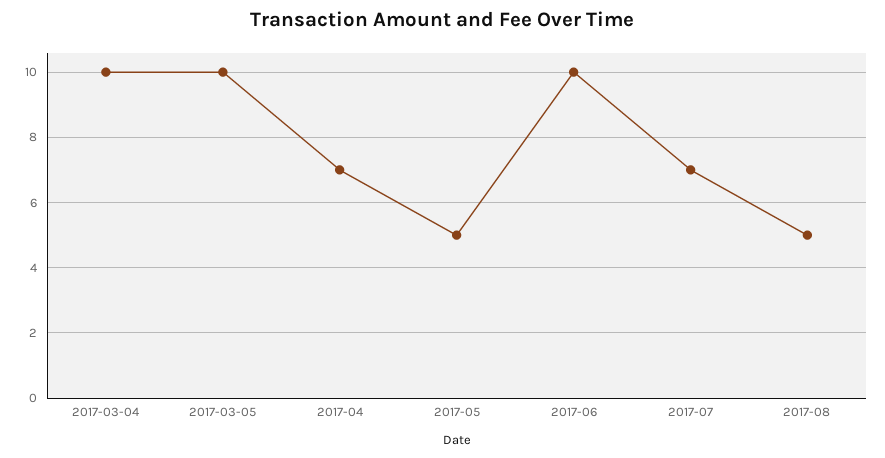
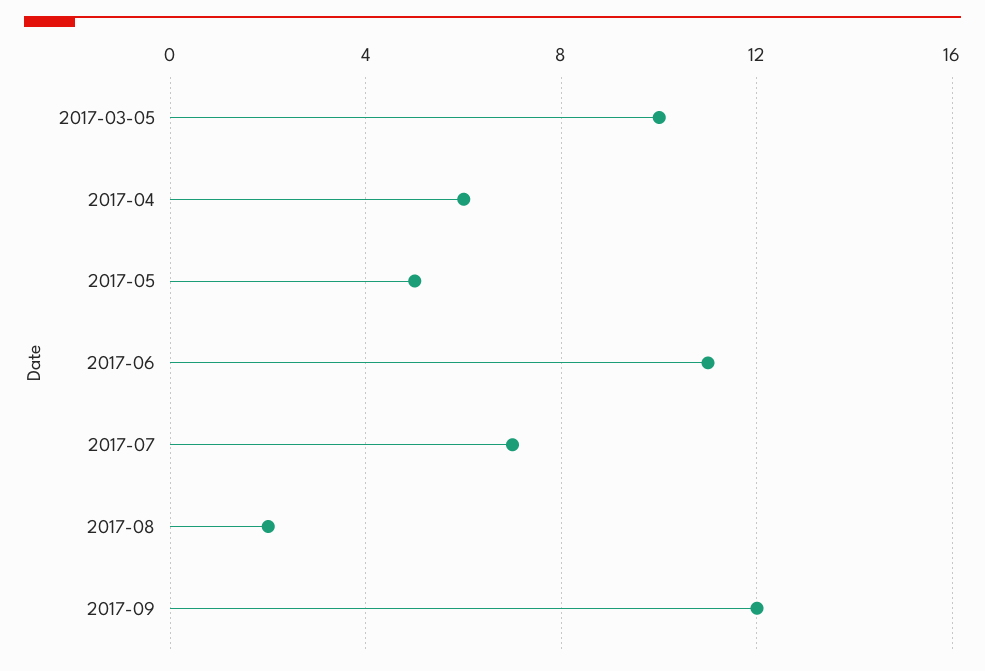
2017-03-04: 10 -> none
2017-04: 7 -> 6
2017-06: 10 -> 11
2017-08: 5 -> 2
2017-09: none -> 12

